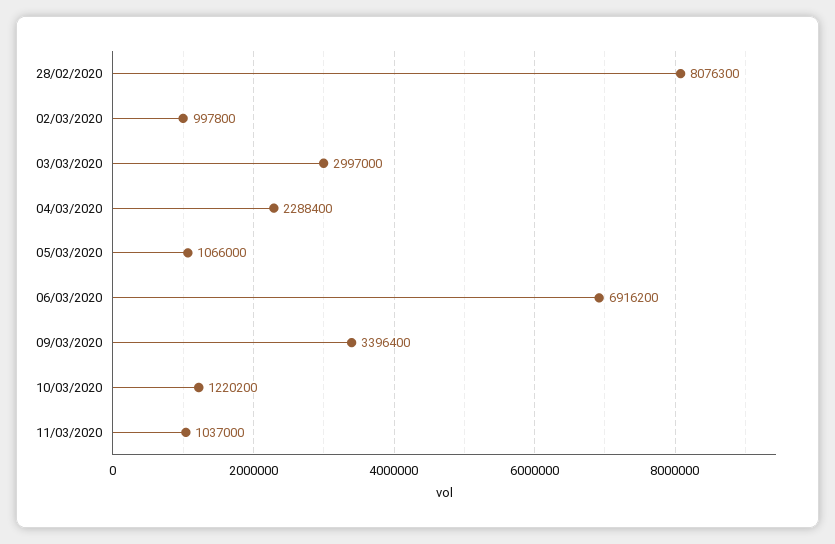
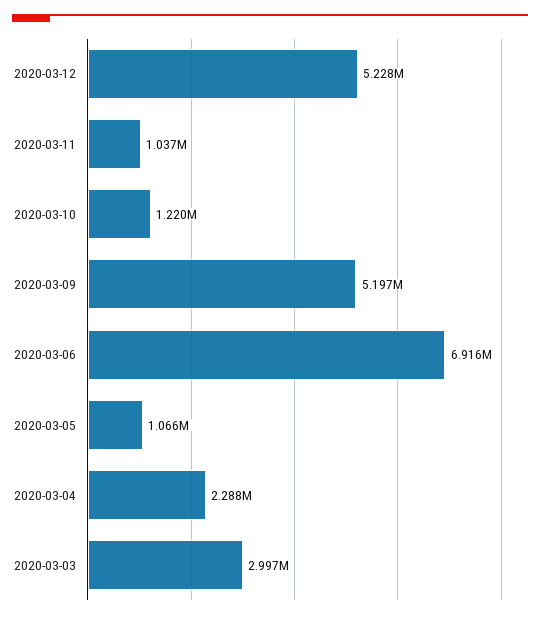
28/02/2020: 8076300 -> none
02/03/2020: 997800 -> none
09/03/2020: 3396400 -> 5197000
2020-03-12: none -> 5228000

